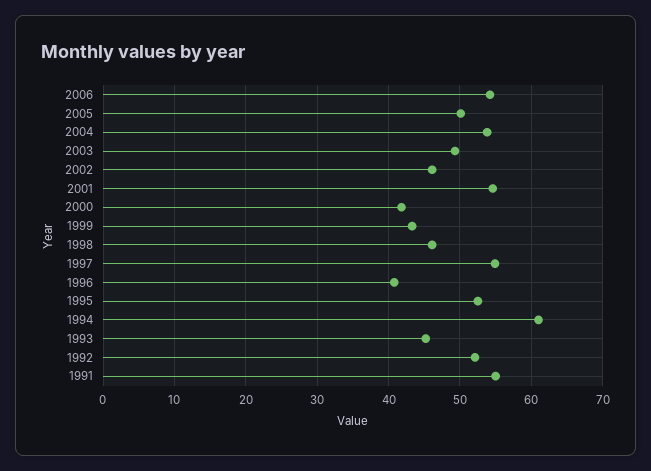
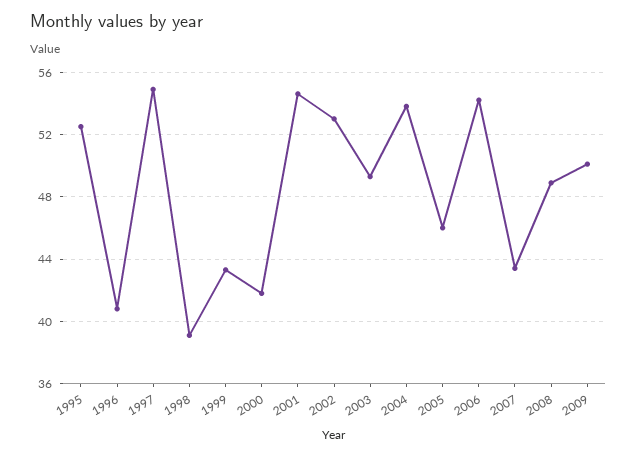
2005: 50 -> 46
2002: 46 -> 53
1998: 46 -> 39
1994: 61 -> none
1993: 45 -> none
1992: 52 -> none
1991: 55 -> none
2007: none -> 43.5
2008: none -> 49
2009: none -> 50

